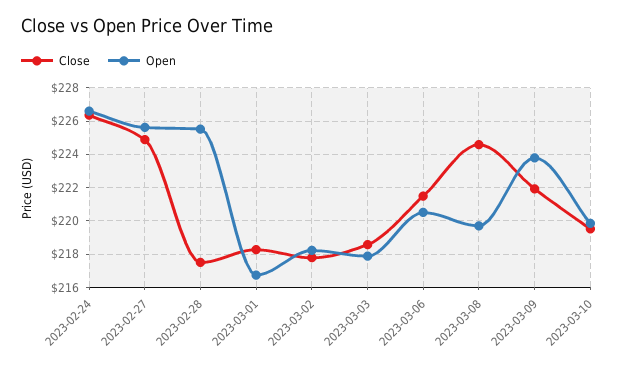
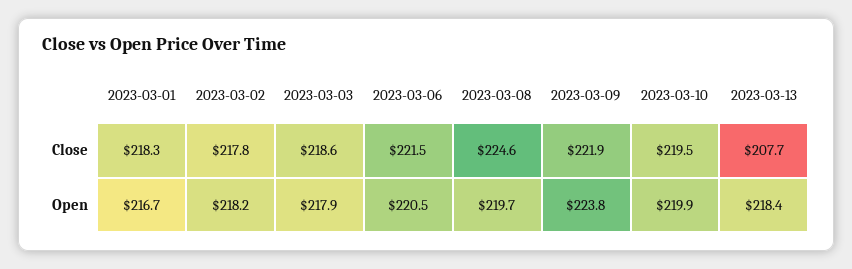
Close, 2023-02-24: 226.5 -> none
Open, 2023-02-24: 226.5 -> none
Close, 2023-02-27: 225 -> none
Open, 2023-02-27: 225.5 -> none
Close, 2023-02-28: 217.5 -> none
Open, 2023-02-28: 225.5 -> none
Close, 2023-03-13: none -> 207.7
Open, 2023-03-13: none -> 218.4

